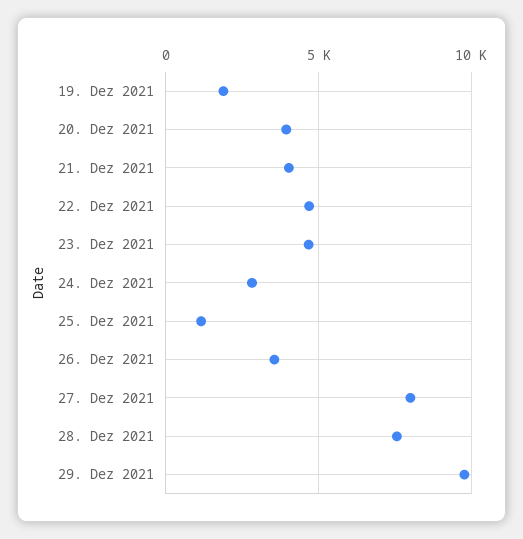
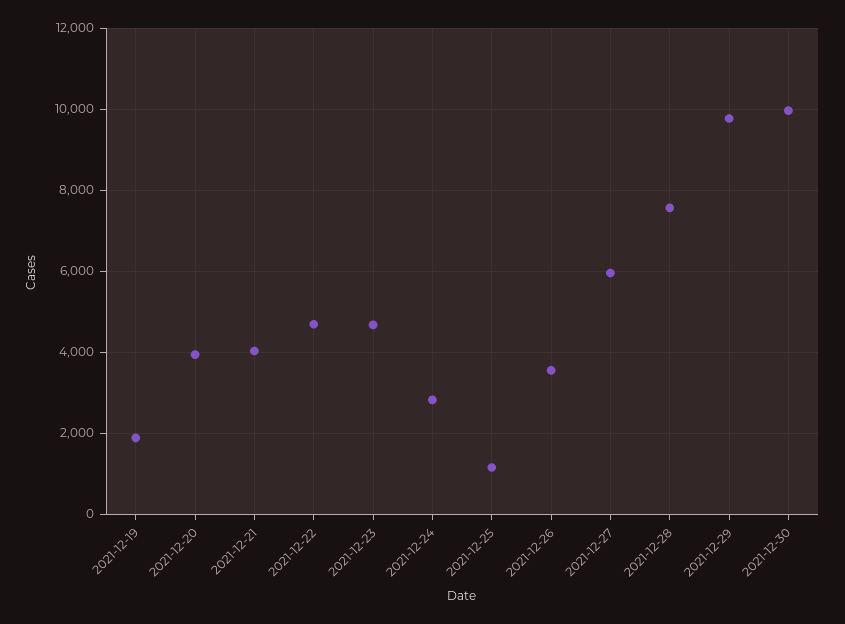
27. Dez 2021: 8000 -> 6000
2021-12-30: none -> 10000

